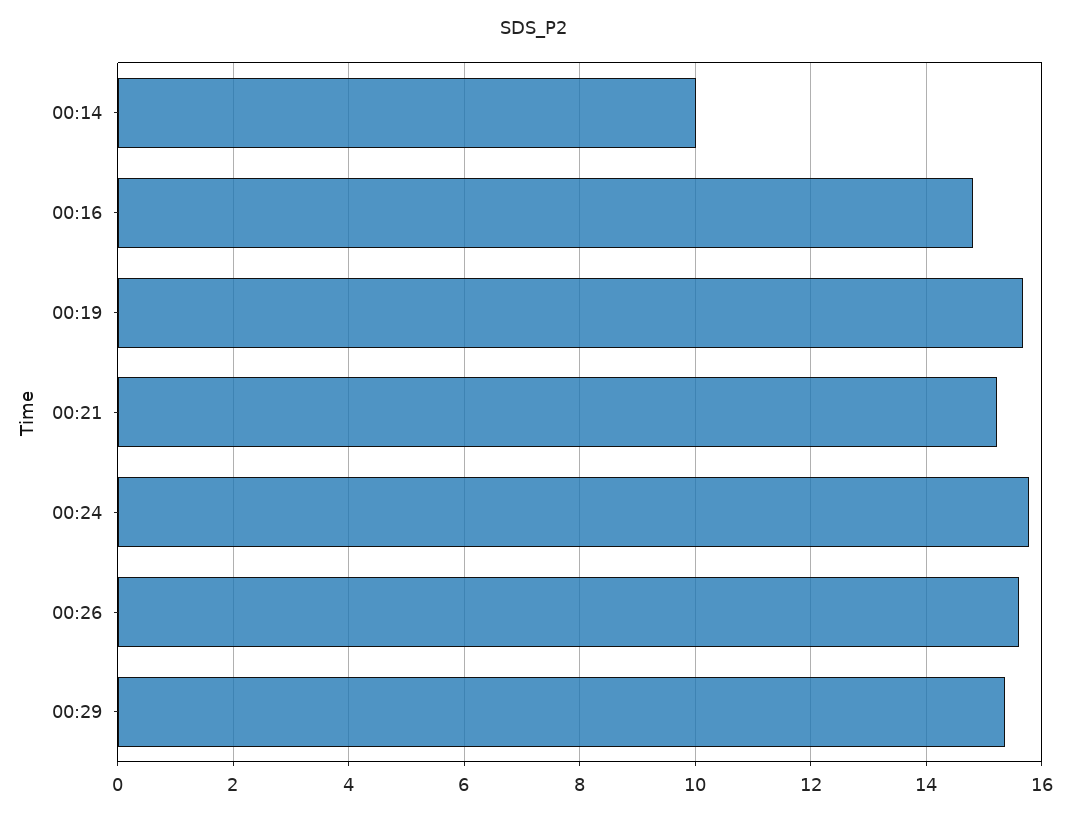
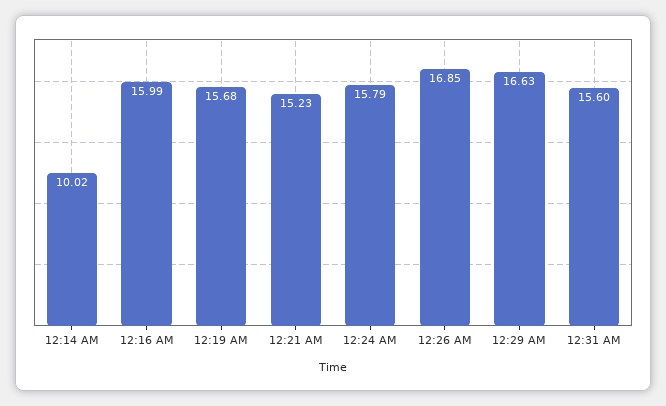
00:16: 14.8 -> 15.99
00:26: 15.6 -> 16.85
00:29: 15.4 -> 16.63
12:31 AM: none -> 15.6

